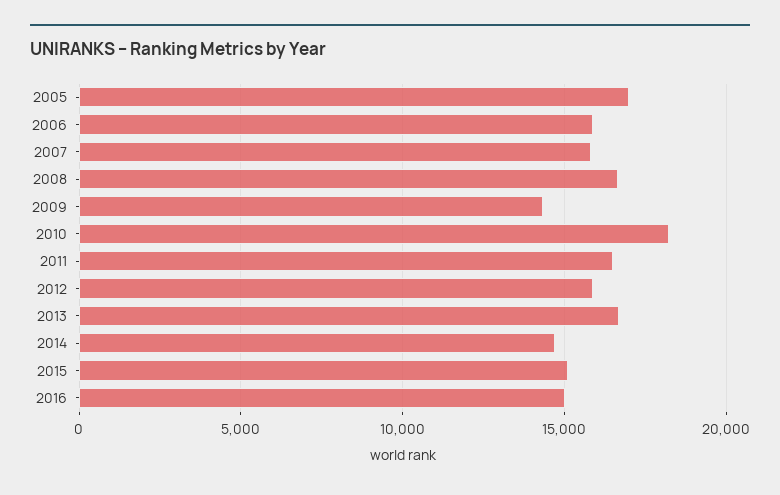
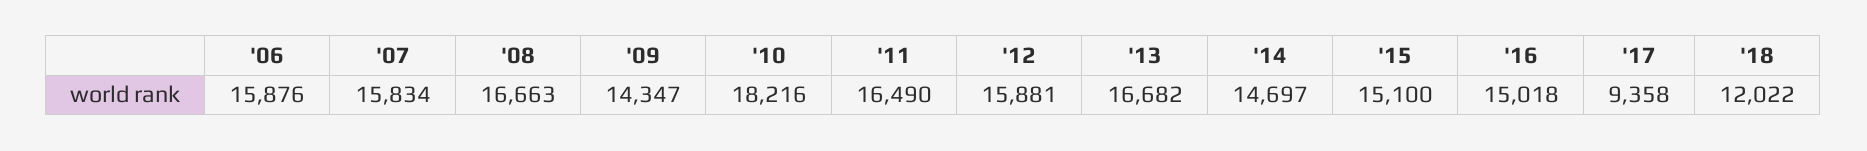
2005: 17000 -> none
'17: none -> 9358
'18: none -> 12022

